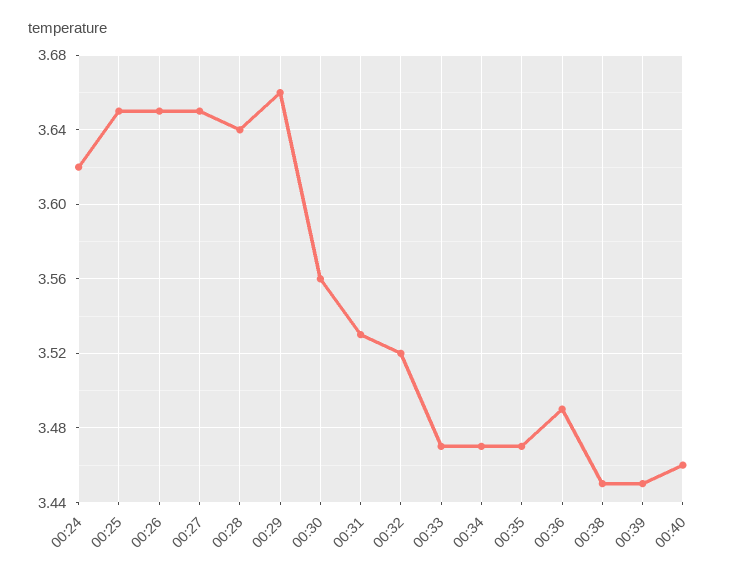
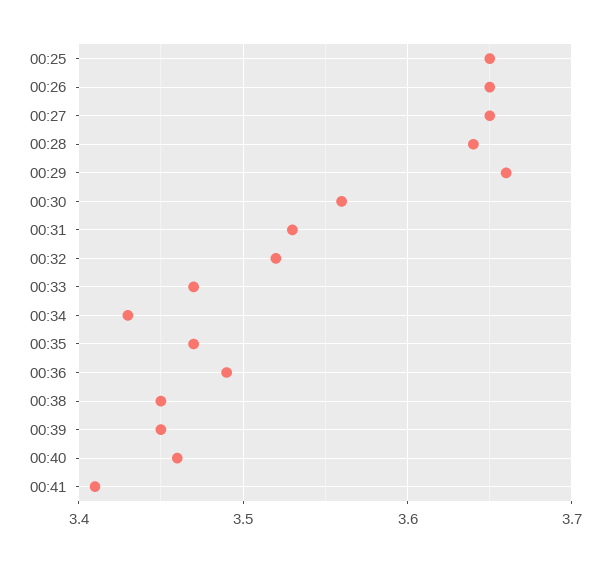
00:24: 3.62 -> none
00:34: 3.47 -> 3.43
00:41: none -> 3.41

